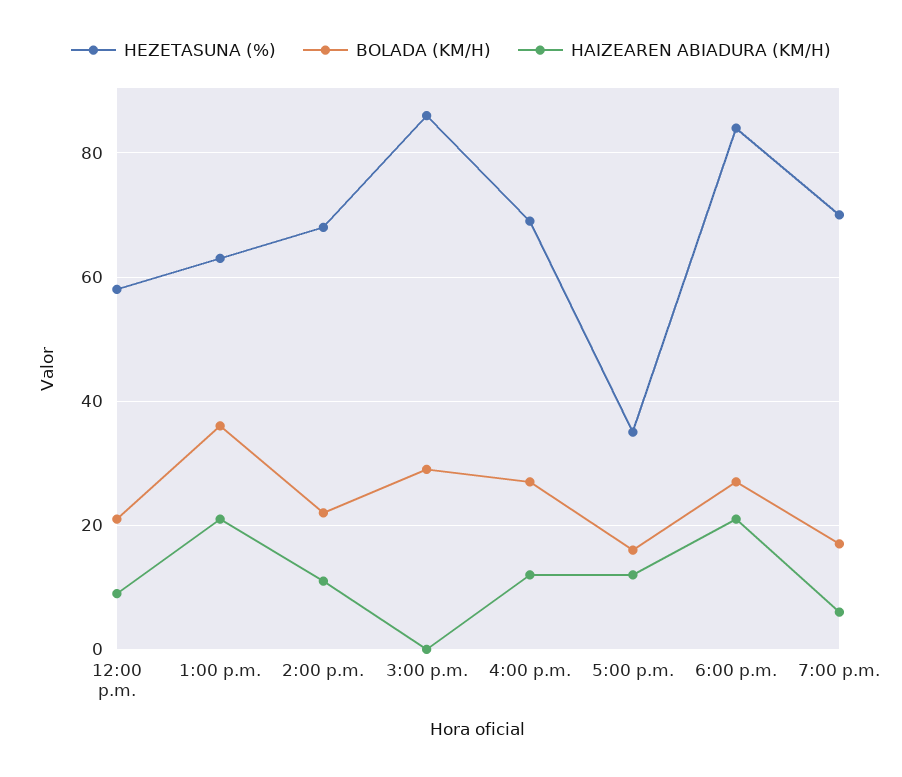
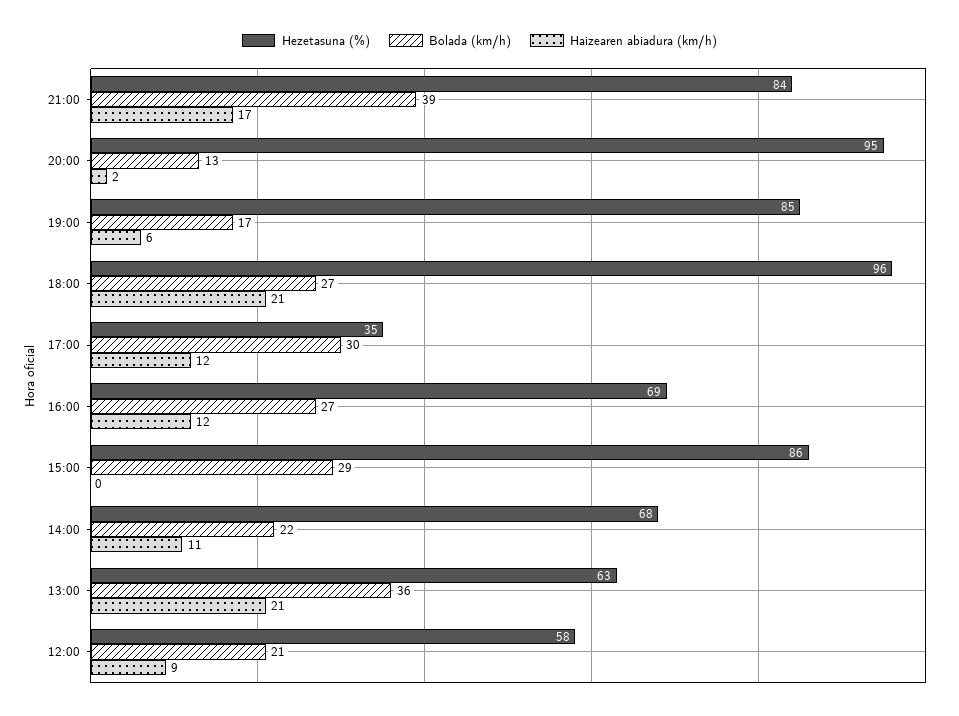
BOLADA (KM/H), 5:00 p.m.: 15 -> 30
HEZETASUNA (%), 6:00 p.m.: 85 -> 96
HEZETASUNA (%), 7:00 p.m.: 70 -> 85
HEZETASUNA (%), 21:00: none -> 84
BOLADA (KM/H), 21:00: none -> 39
HAIZEAREN ABIADURA (KM/H), 21:00: none -> 17
HEZETASUNA (%), 20:00: none -> 95
BOLADA (KM/H), 20:00: none -> 13
HAIZEAREN ABIADURA (KM/H), 20:00: none -> 2

